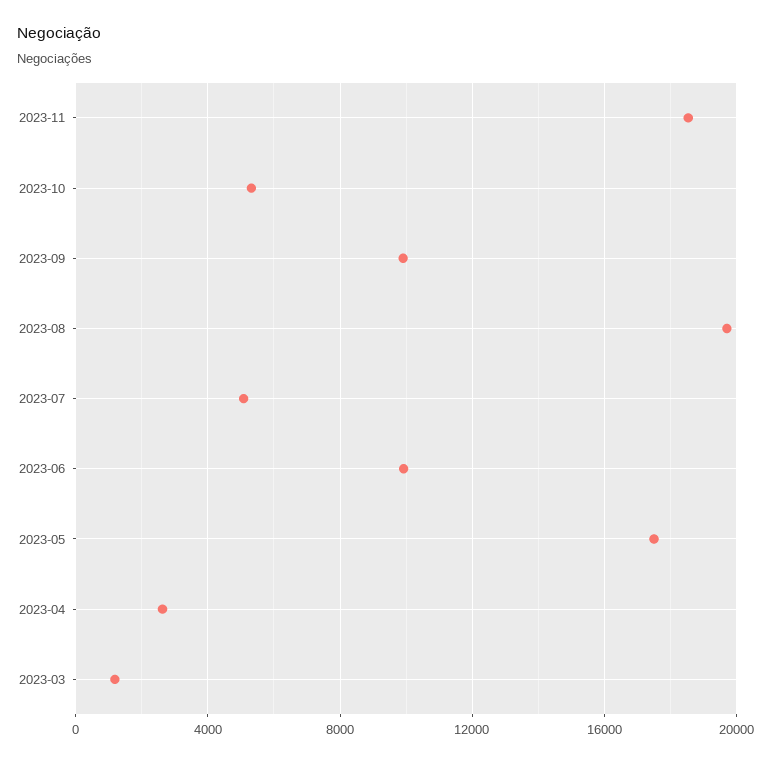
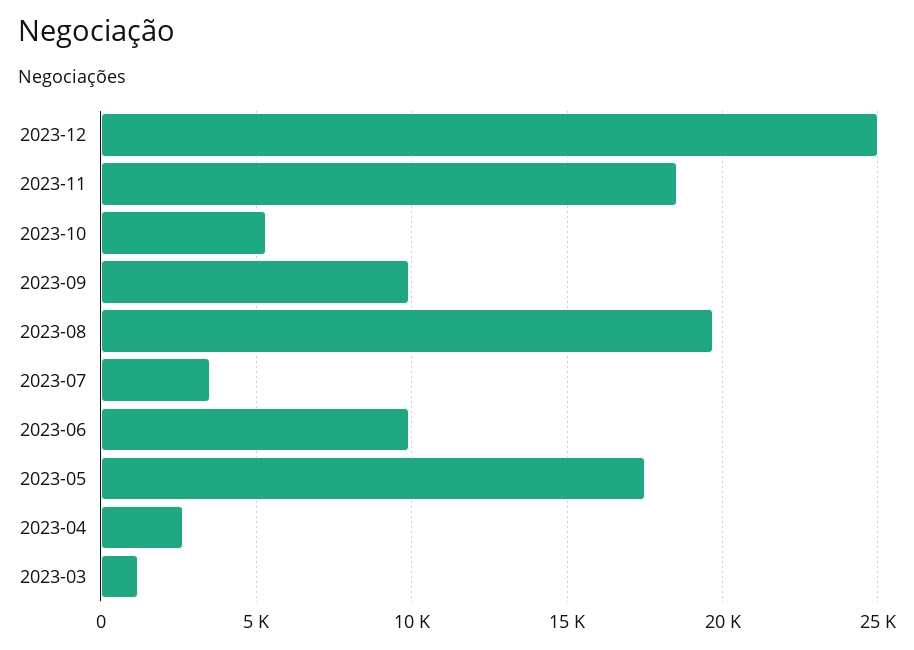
2023-07: 5000 -> 3500
2023-12: none -> 25000

